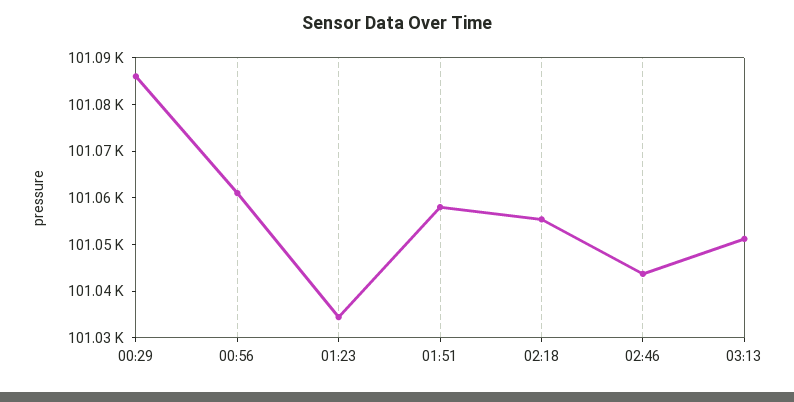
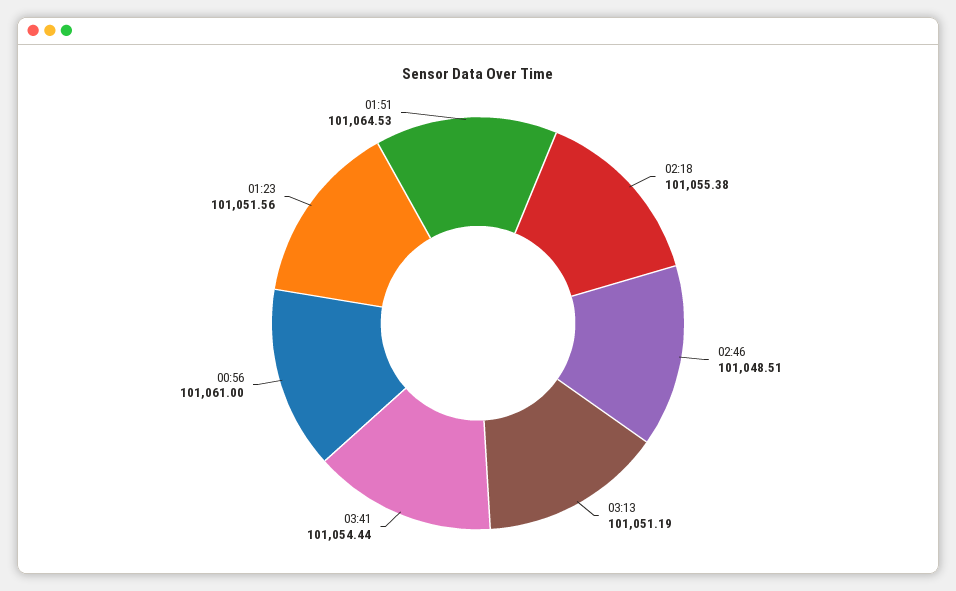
00:29: 101086 -> none
01:23: 101034 -> 101051.56
01:51: 101058 -> 101064.53
02:46: 101044 -> 101048.51
03:41: none -> 101054.44

